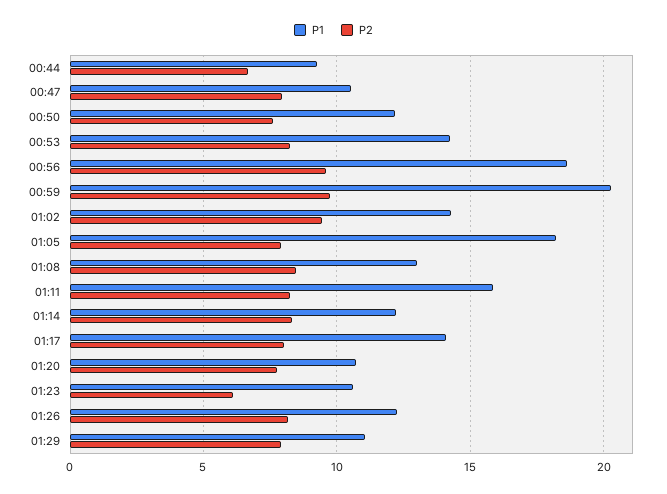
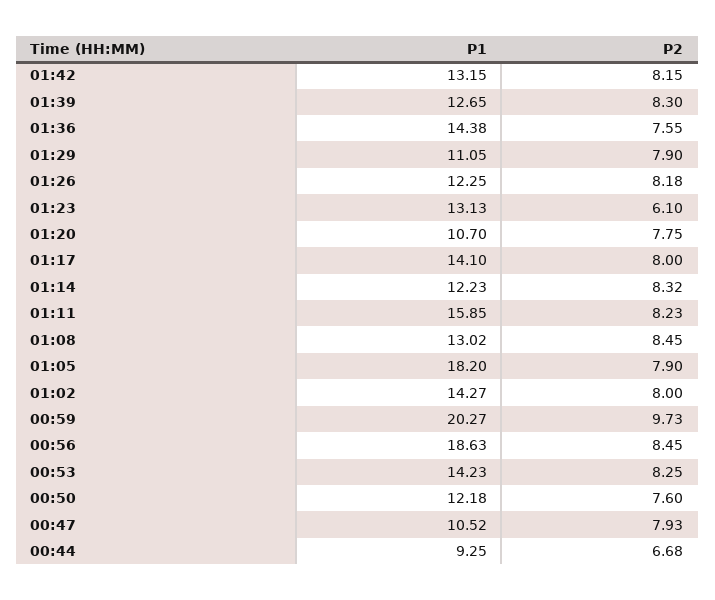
P2, 00:56: 9.5 -> 8.45
P2, 01:02: 9.5 -> 8
P1, 01:23: 10.5 -> 13.13
P1, 01:42: none -> 13.15
P2, 01:42: none -> 8.15
P1, 01:39: none -> 12.65
P2, 01:39: none -> 8.3
P1, 01:36: none -> 14.38
P2, 01:36: none -> 7.55

